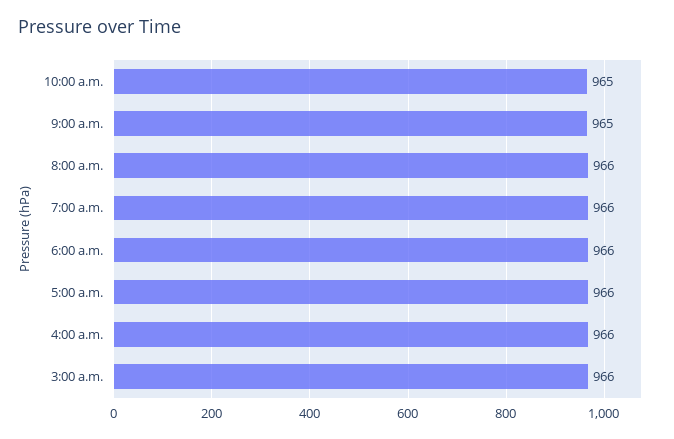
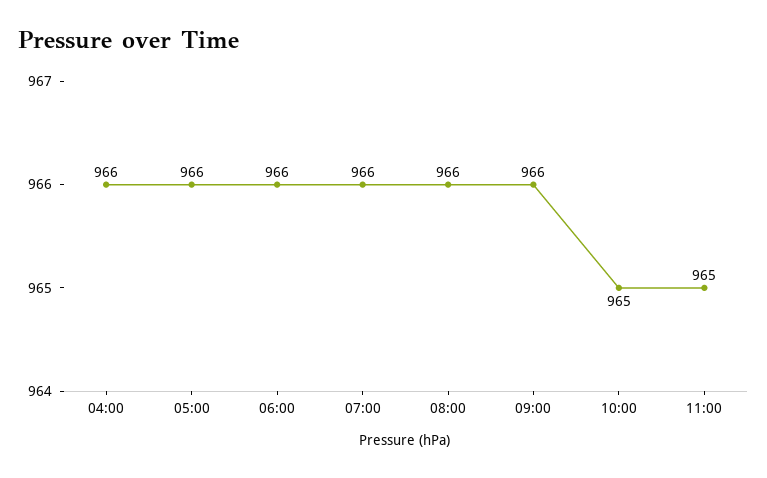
9:00 a.m.: 965 -> 966
3:00 a.m.: 966 -> none
11:00: none -> 965

